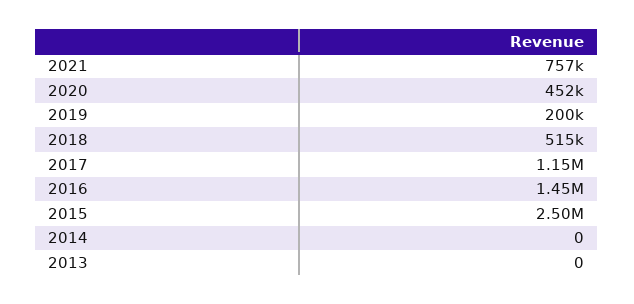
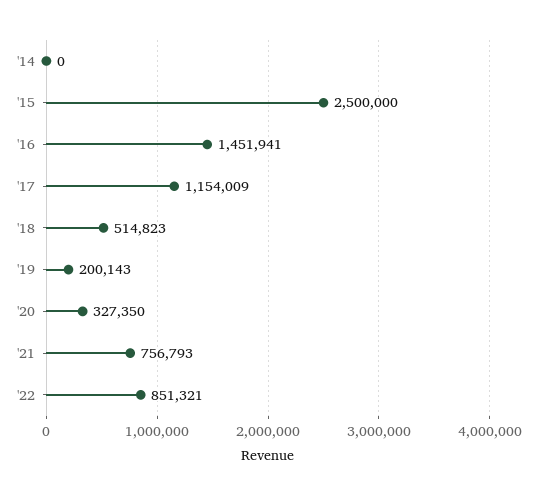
2020: 452000 -> 327350
2013: 0 -> none
'22: none -> 851321

